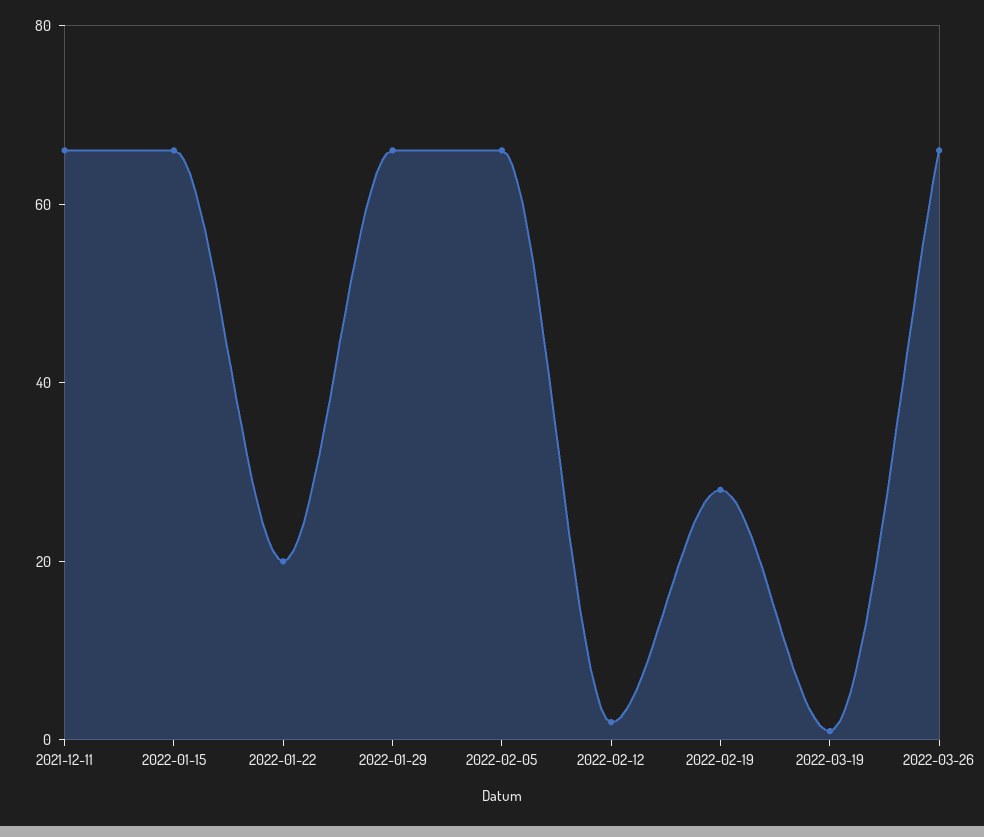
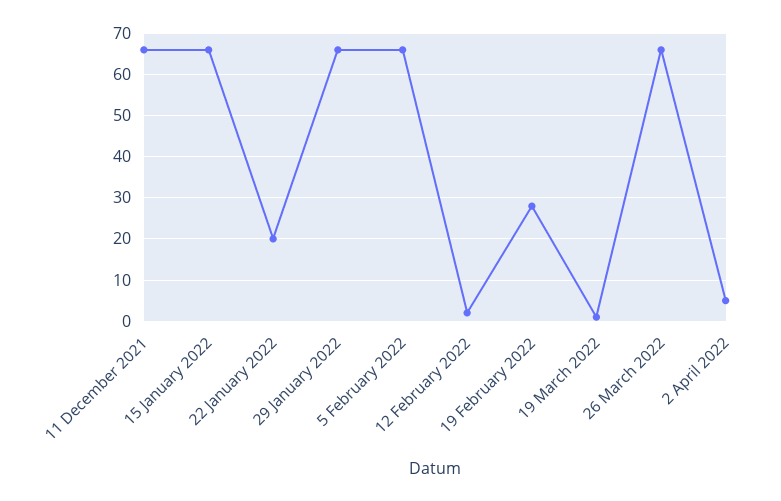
2 April 2022: none -> 5

